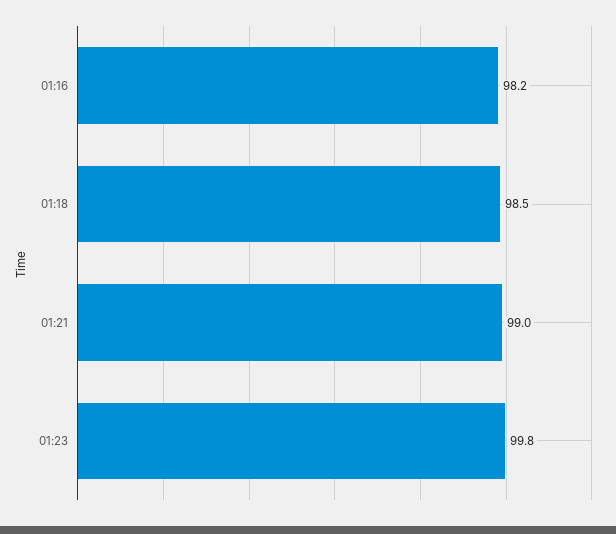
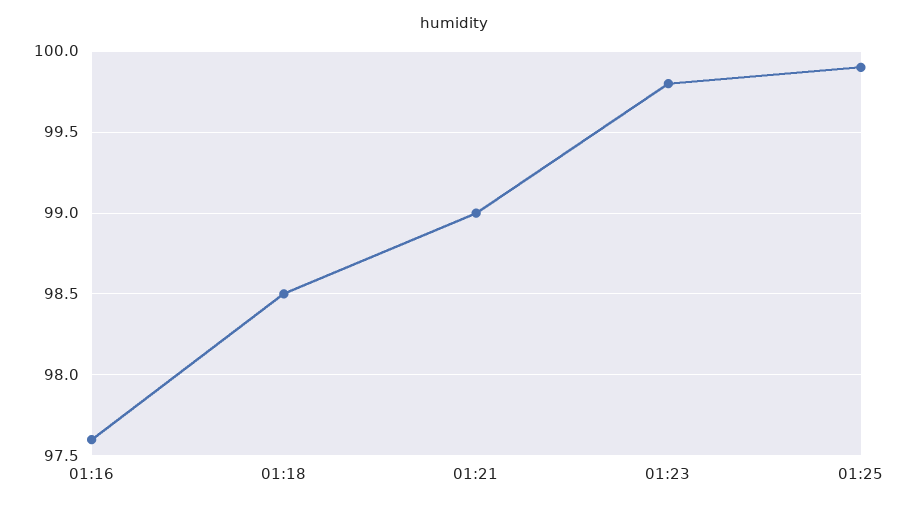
01:16: 98.2 -> 97.6
01:25: none -> 99.9

